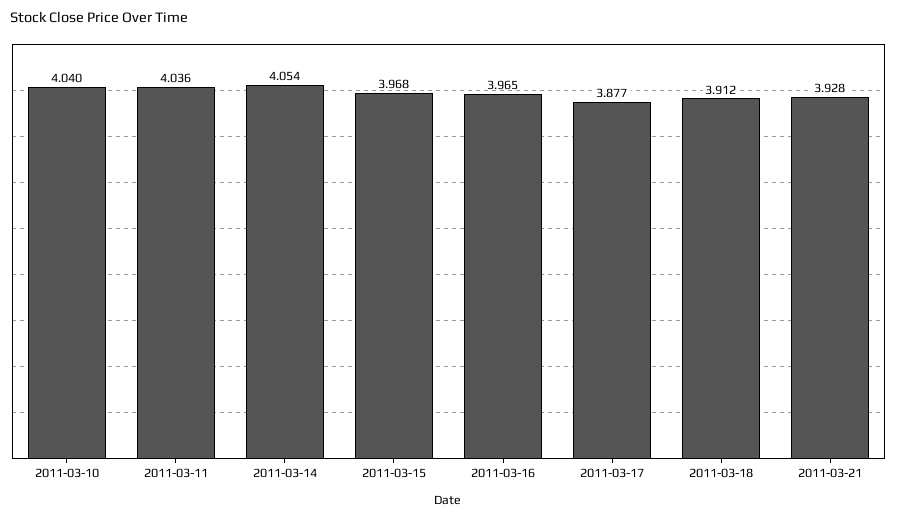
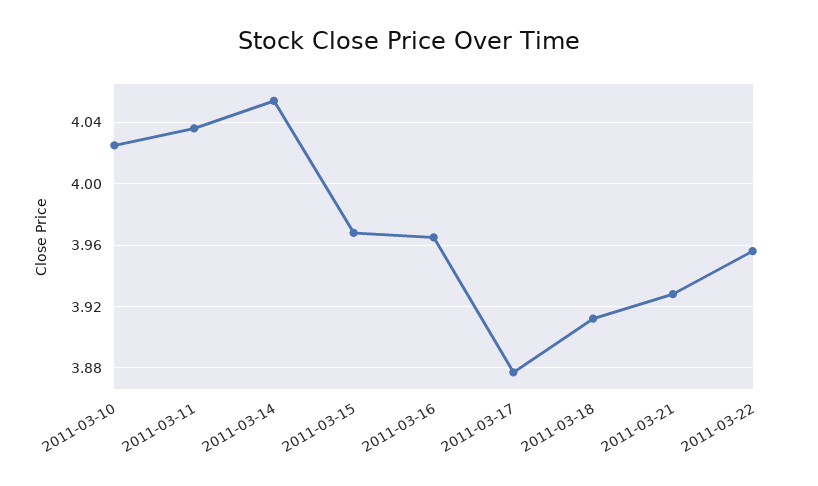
2011-03-10: 4.04 -> 4.025
2011-03-22: none -> 3.955

